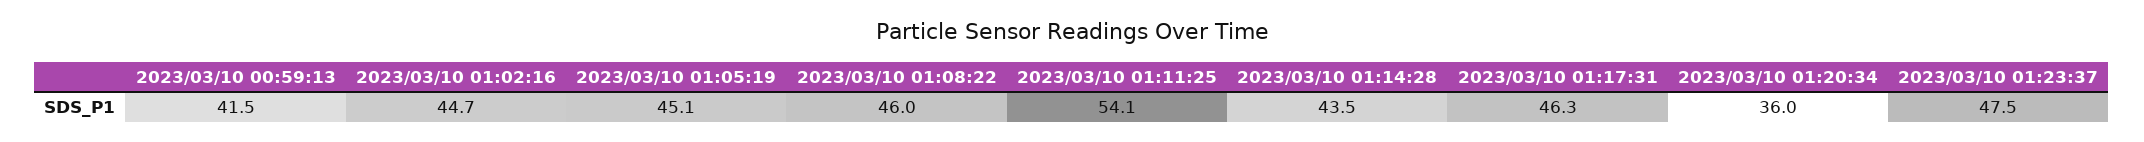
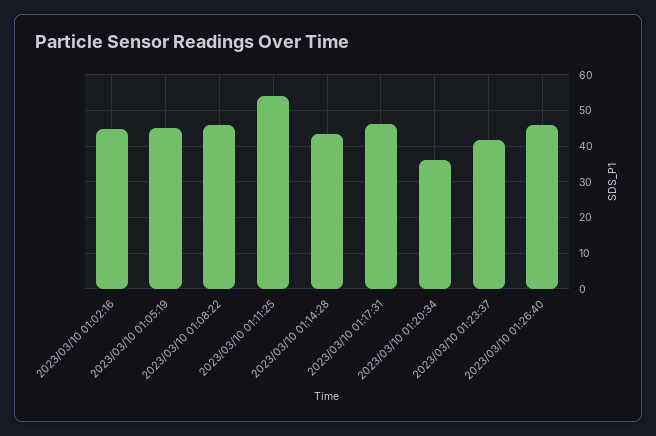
2023/03/10 00:59:13: 41.5 -> none
2023/03/10 01:23:37: 47.5 -> 42
2023/03/10 01:26:40: none -> 46

